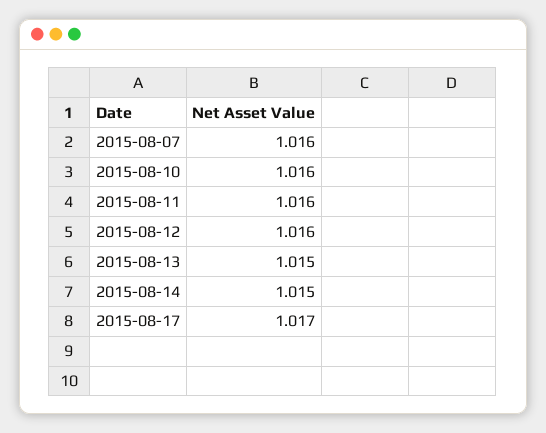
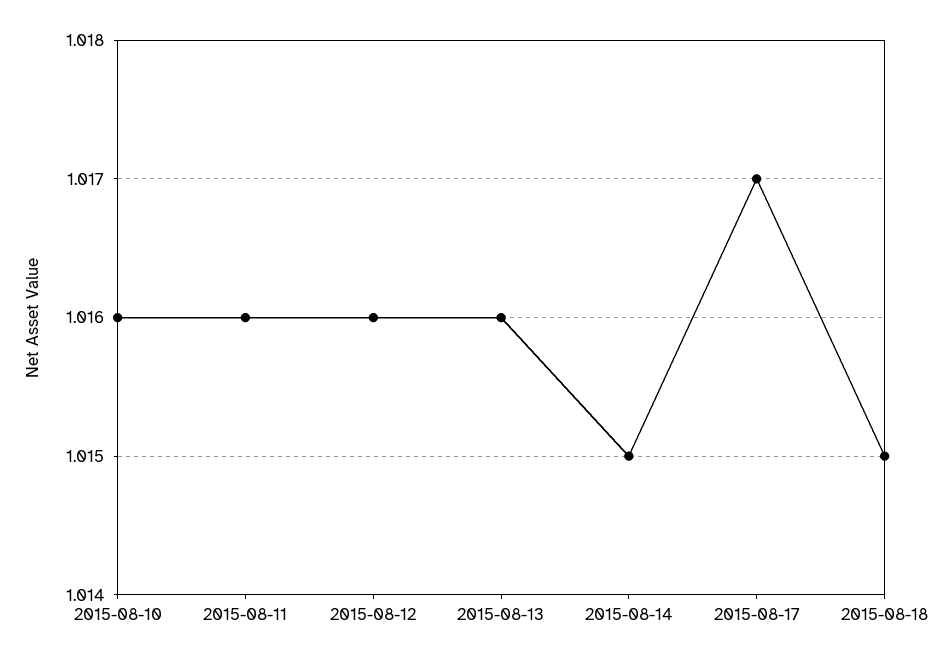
2015-08-07: 1.016 -> none
2015-08-13: 1.015 -> 1.016
2015-08-18: none -> 1.015

